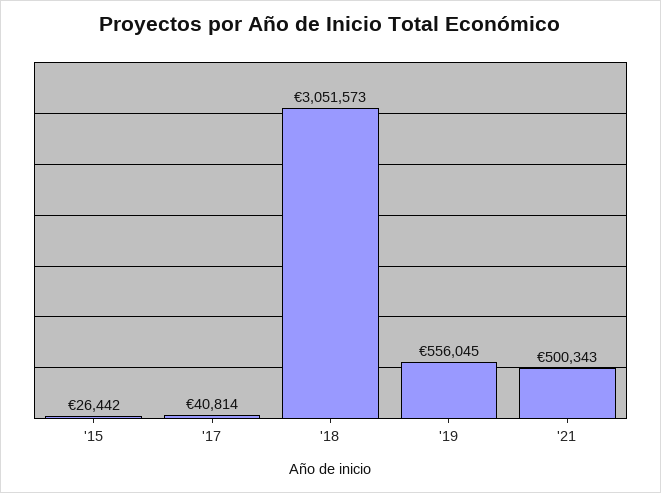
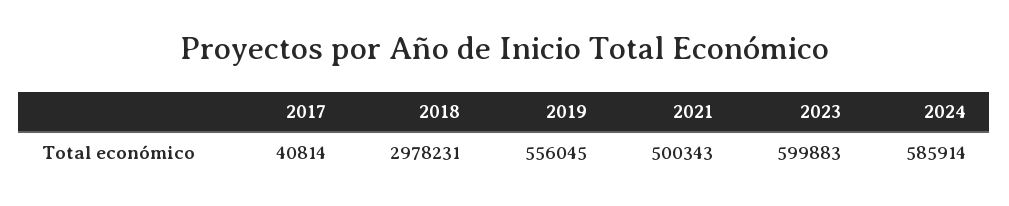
'15: 26442 -> none
'18: 3051573 -> 2978231
2023: none -> 599883
2024: none -> 585914

